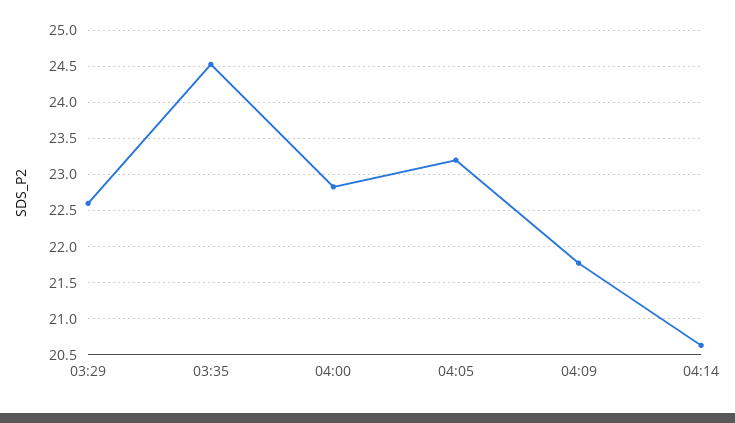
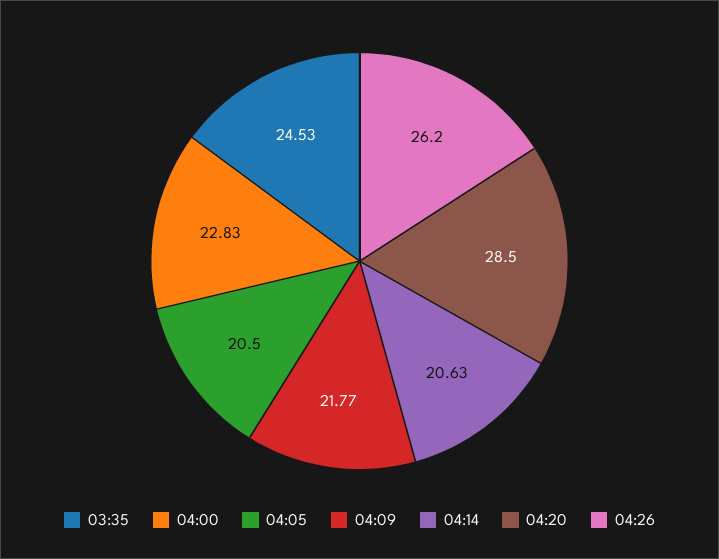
03:29: 22.6 -> none
04:05: 23.2 -> 20.5
04:20: none -> 28.5
04:26: none -> 26.2

